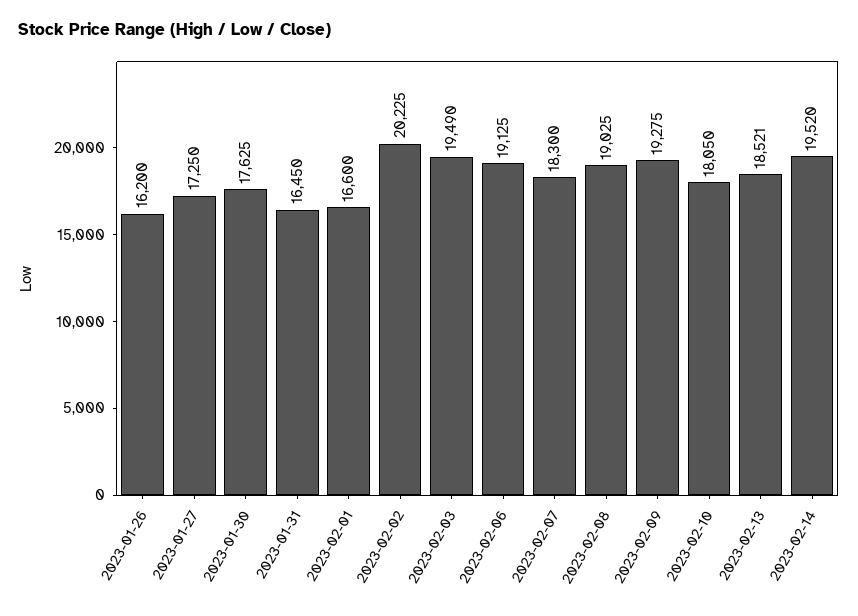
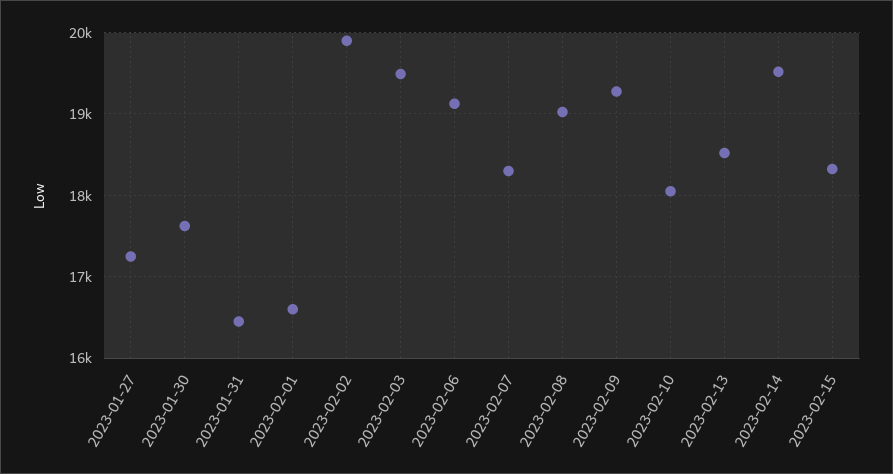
2023-01-26: 16200 -> none
2023-02-02: 20225 -> 19900
2023-02-15: none -> 18300

